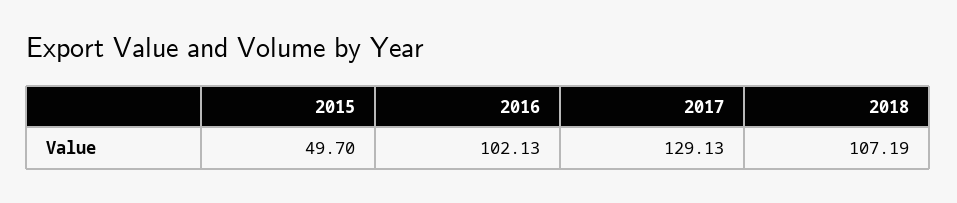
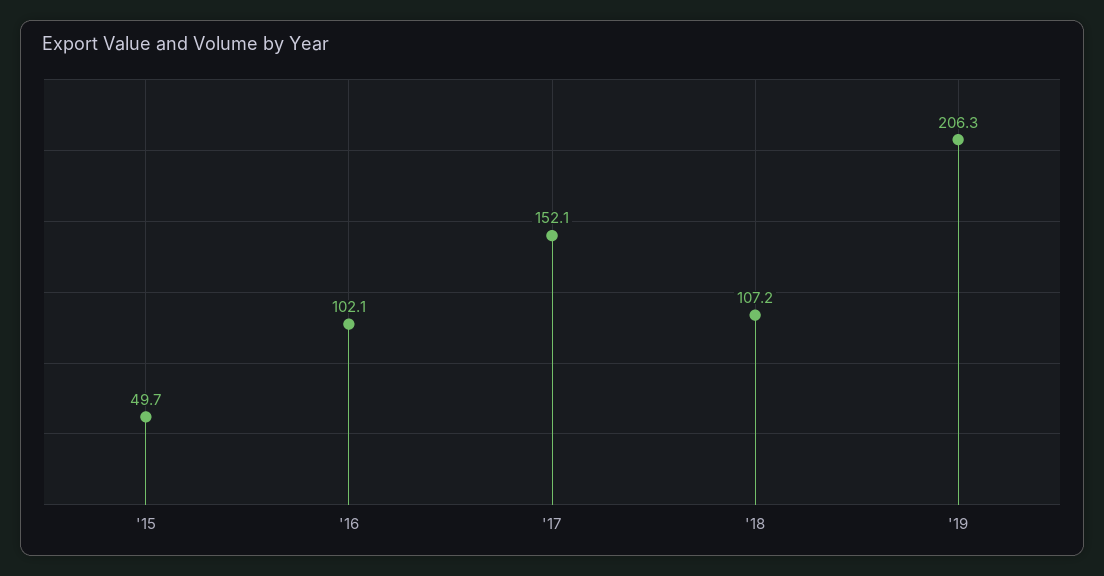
2017: 129.13 -> 152.1
'19: none -> 206.3

